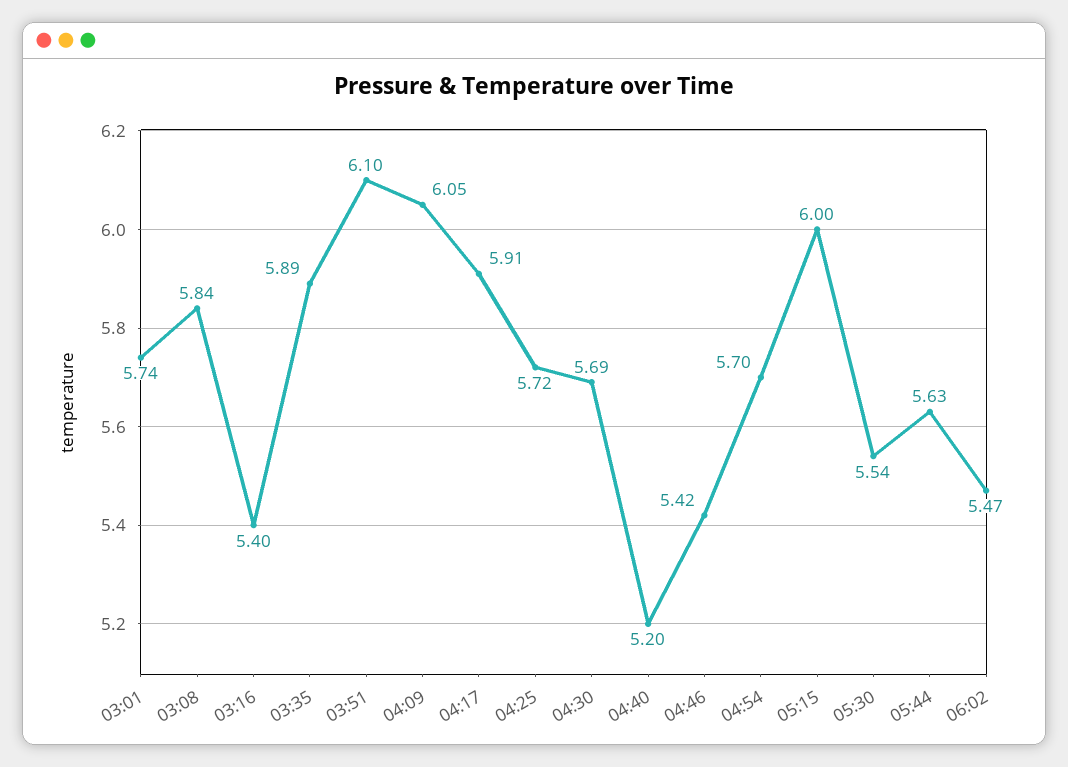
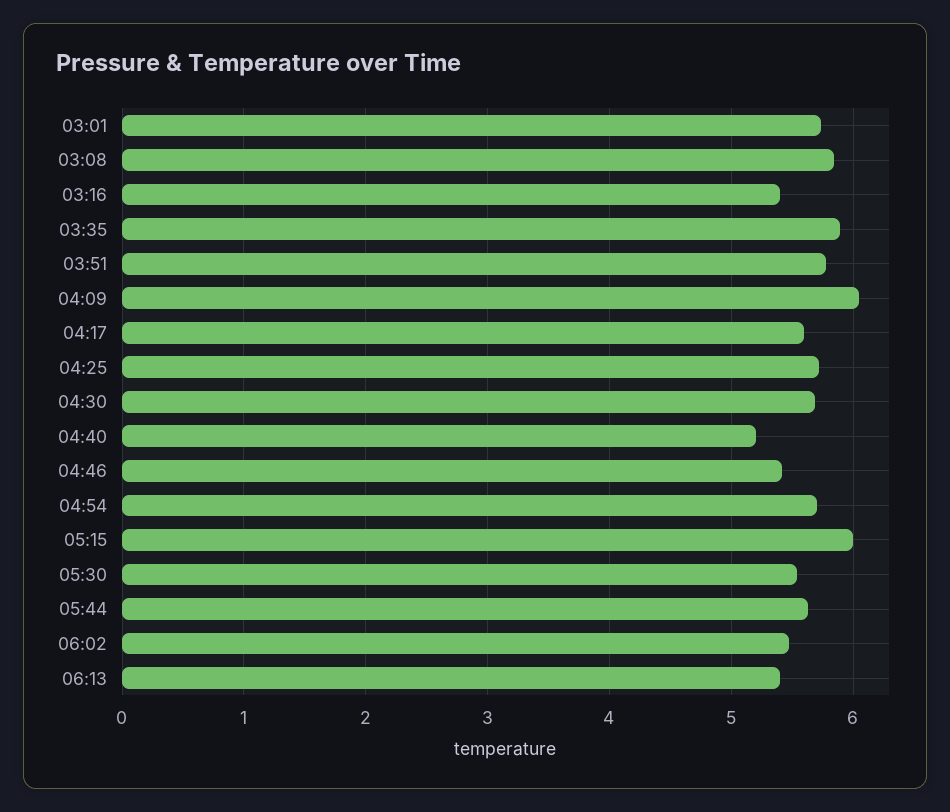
03:51: 6.1 -> 5.8
04:17: 5.91 -> 5.6
06:13: none -> 5.4

